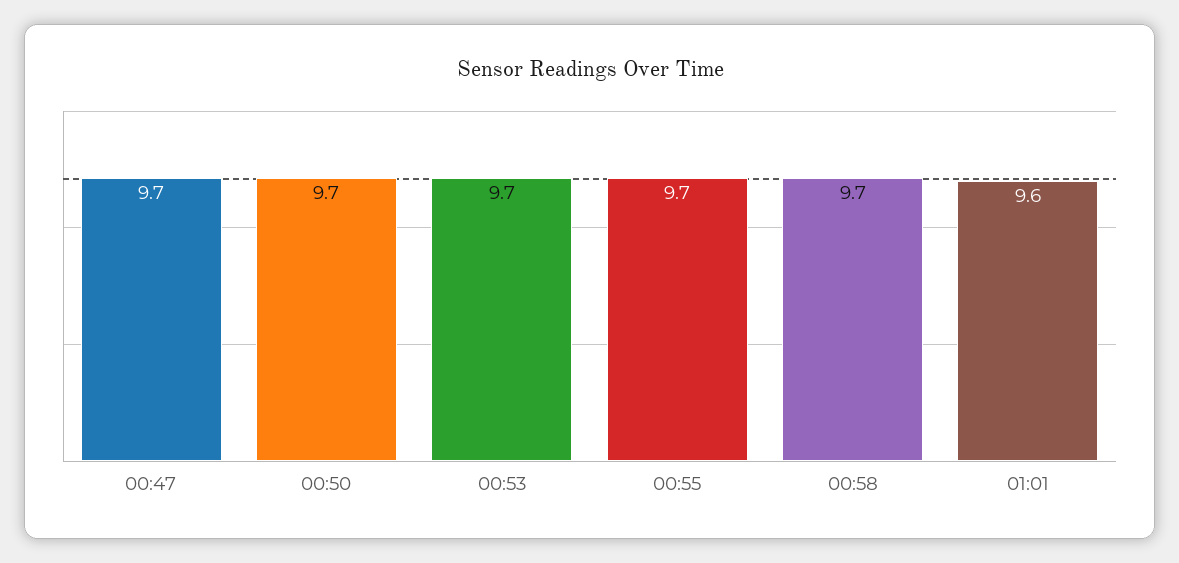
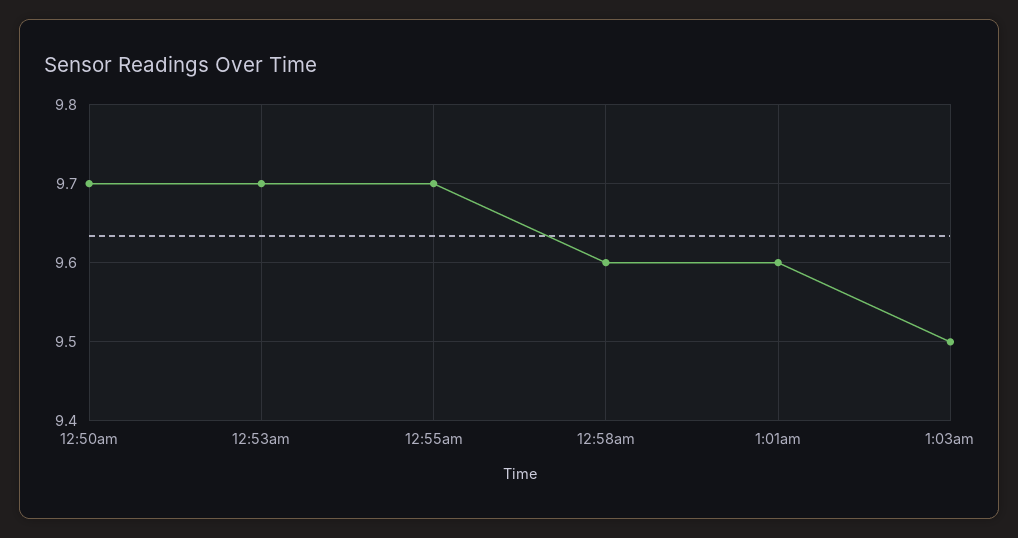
00:47: 9.7 -> none
00:58: 9.7 -> 9.6
1:03am: none -> 9.5

